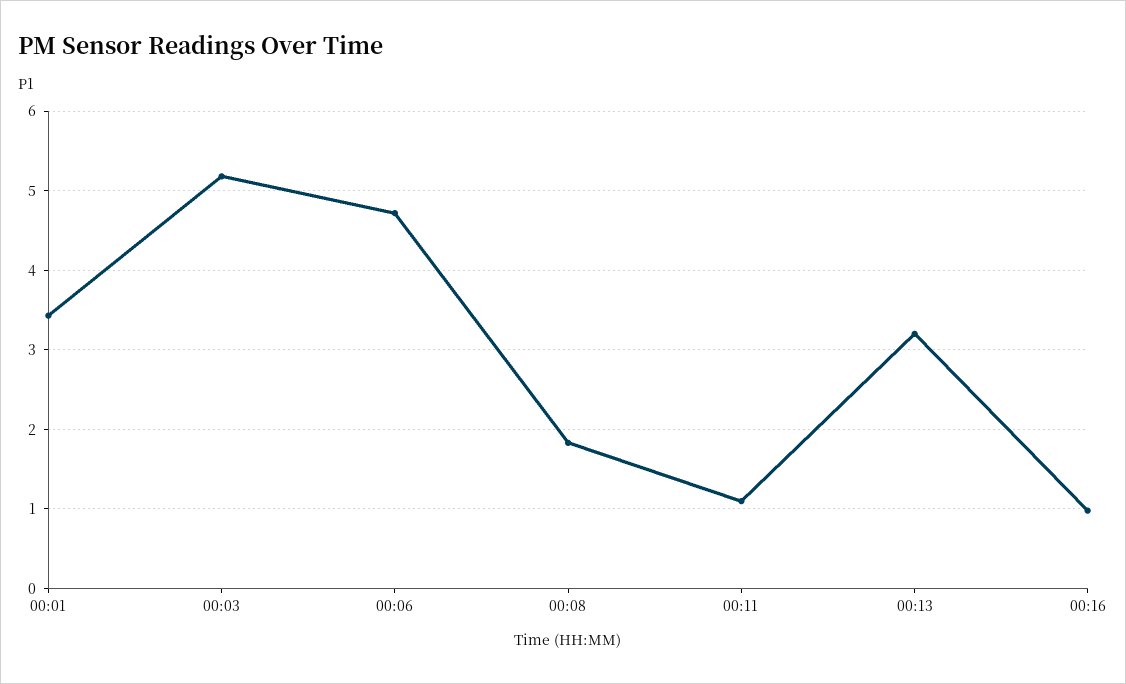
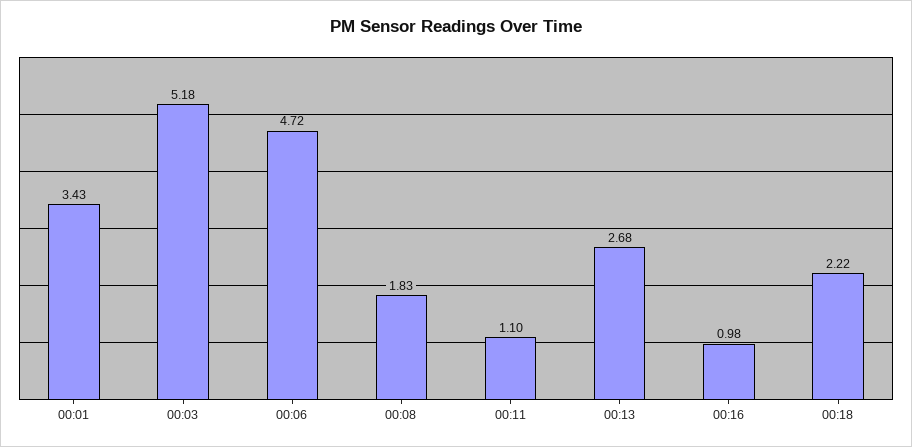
00:13: 3.2 -> 2.68
00:18: none -> 2.22

